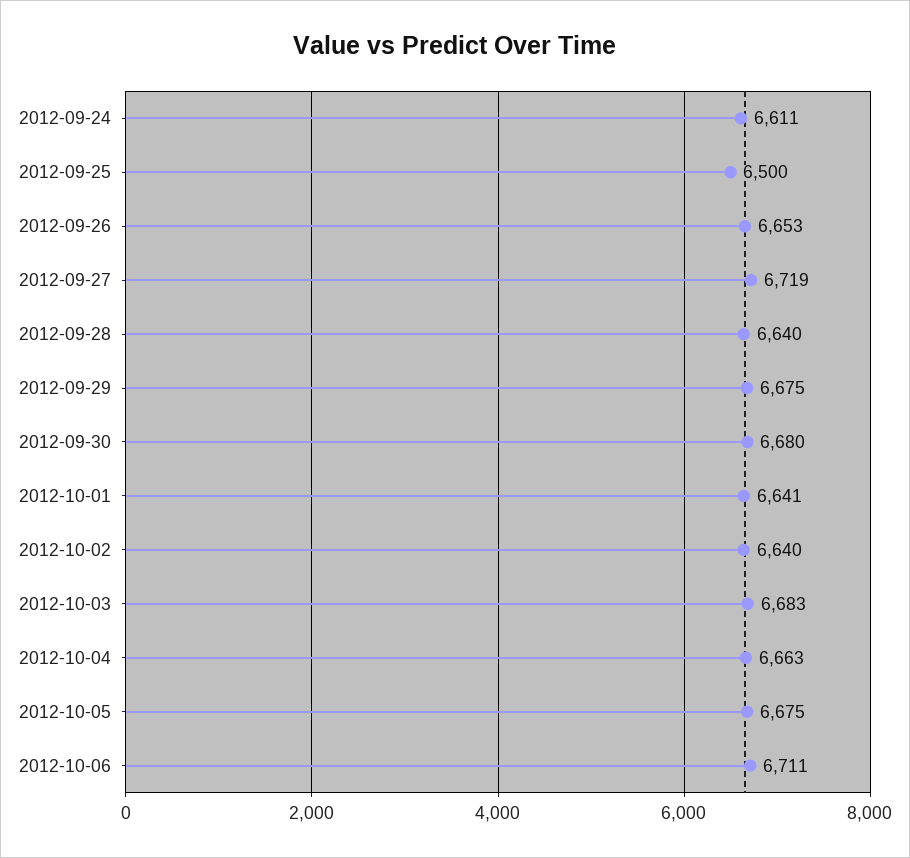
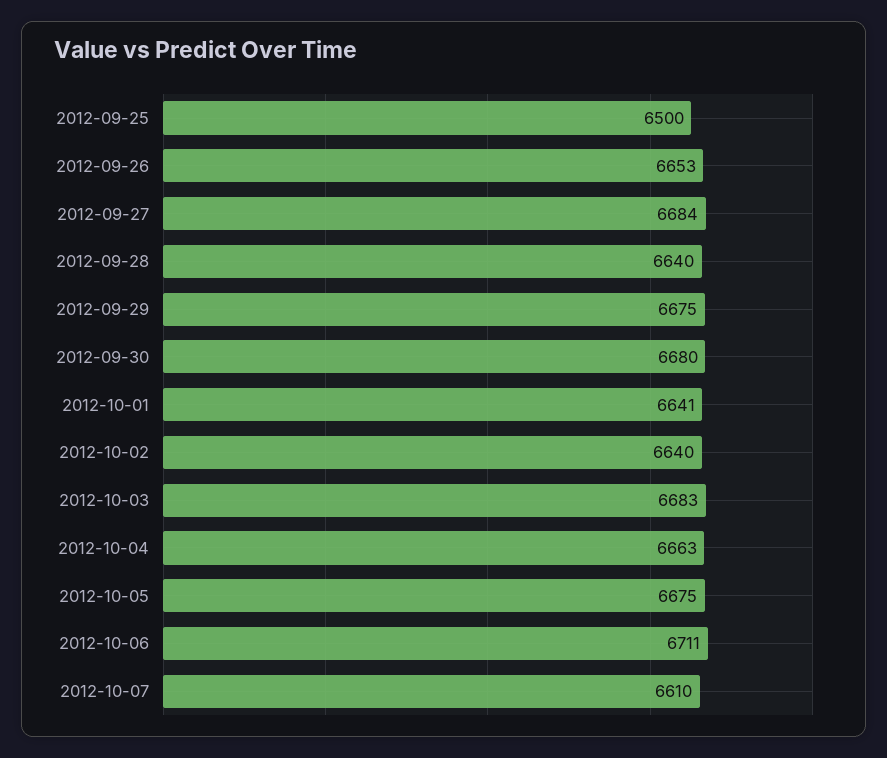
2012-09-24: 6611 -> none
2012-09-27: 6719 -> 6684
2012-10-07: none -> 6610

